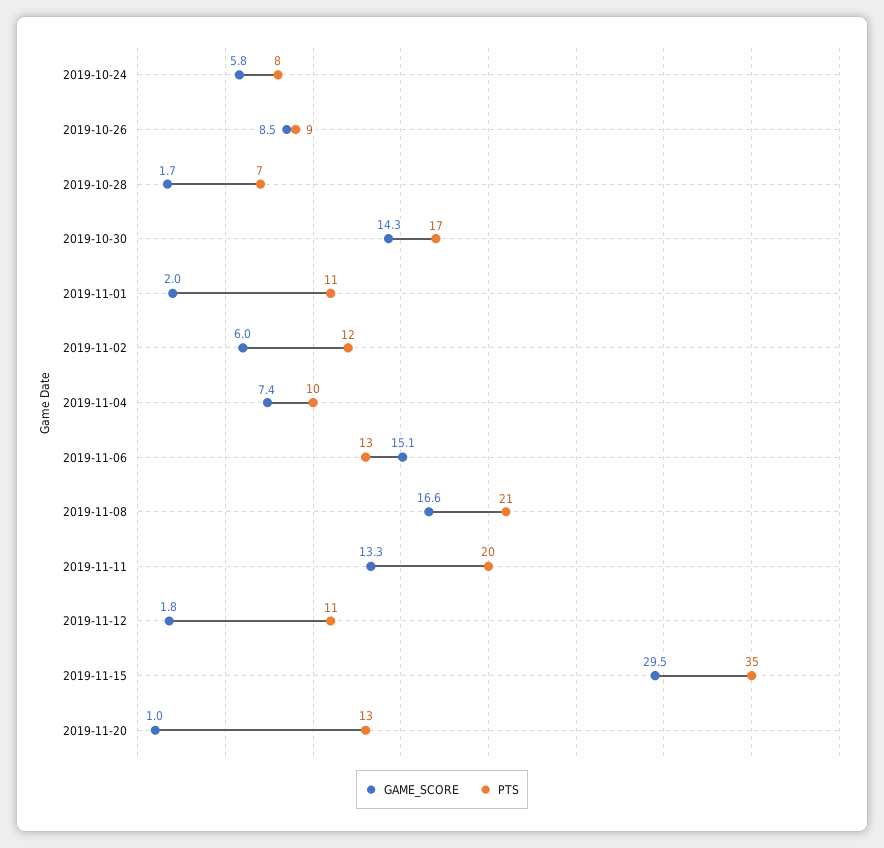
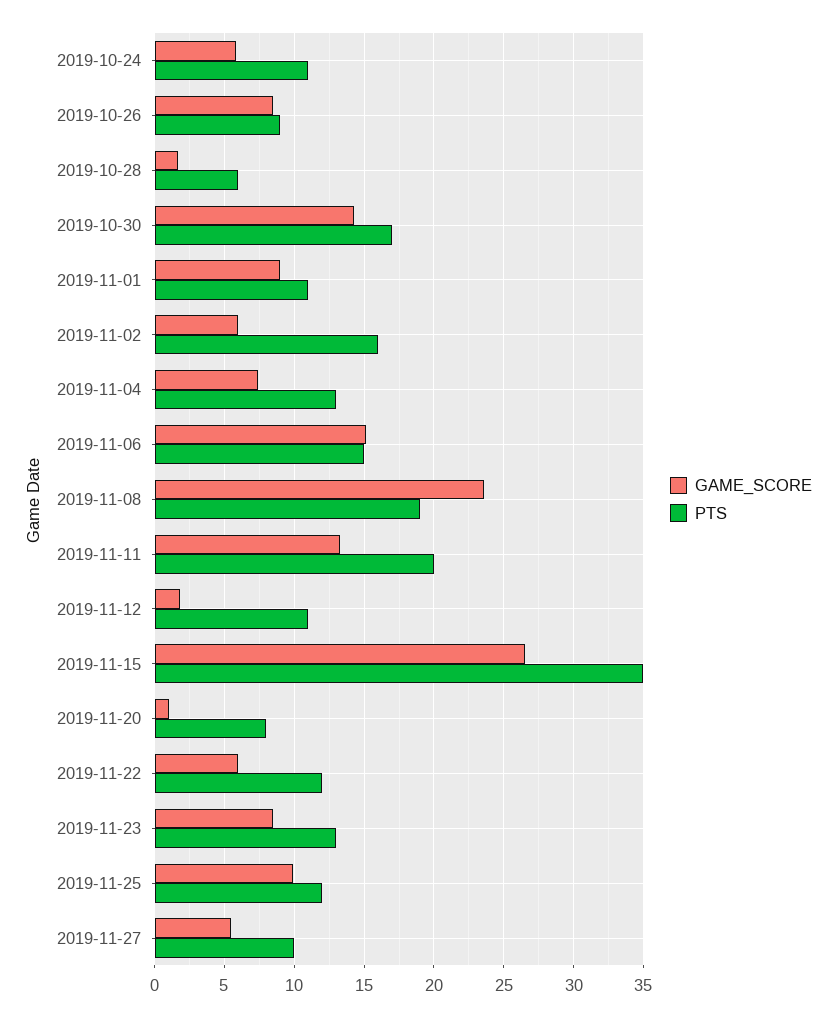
PTS, 2019-10-24: 8 -> 11
PTS, 2019-10-28: 7 -> 6
GAME_SCORE, 2019-11-01: 2 -> 9
PTS, 2019-11-02: 12 -> 16
PTS, 2019-11-04: 10 -> 13
PTS, 2019-11-06: 13 -> 15
GAME_SCORE, 2019-11-08: 16.6 -> 23.5
PTS, 2019-11-08: 21 -> 19
GAME_SCORE, 2019-11-15: 29.5 -> 26.5
PTS, 2019-11-20: 13 -> 8
GAME_SCORE, 2019-11-22: none -> 6
PTS, 2019-11-22: none -> 12
GAME_SCORE, 2019-11-23: none -> 8.5
PTS, 2019-11-23: none -> 13
GAME_SCORE, 2019-11-25: none -> 10
PTS, 2019-11-25: none -> 12
GAME_SCORE, 2019-11-27: none -> 5.5
PTS, 2019-11-27: none -> 10

